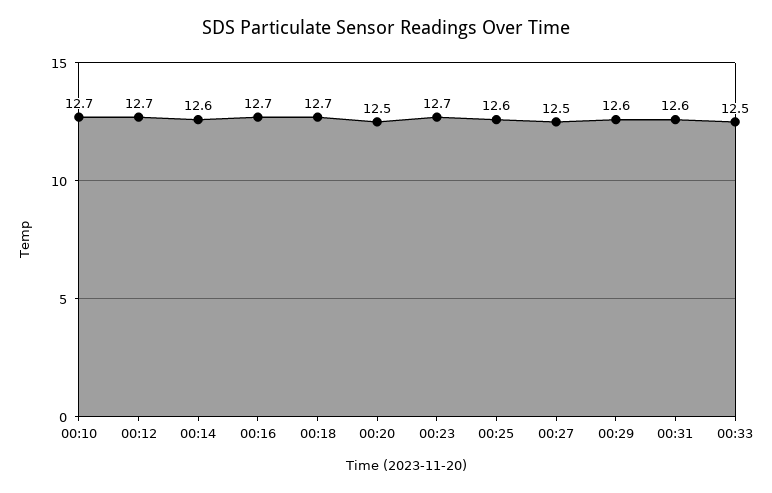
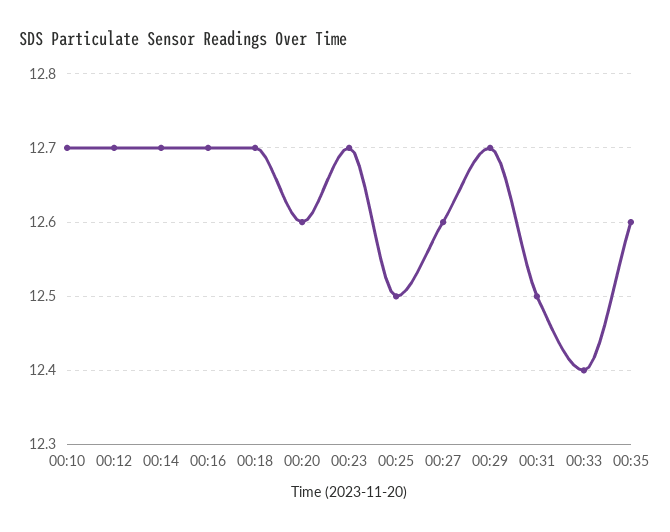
00:14: 12.6 -> 12.7
00:20: 12.5 -> 12.6
00:25: 12.6 -> 12.5
00:27: 12.5 -> 12.6
00:29: 12.6 -> 12.7
00:31: 12.6 -> 12.5
00:33: 12.5 -> 12.4
00:35: none -> 12.6

